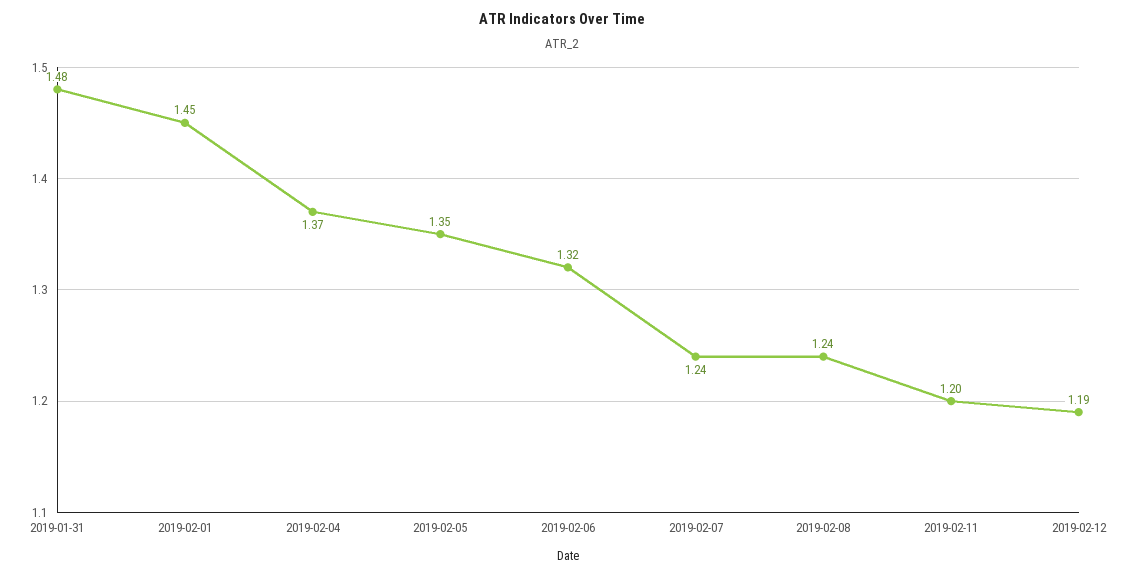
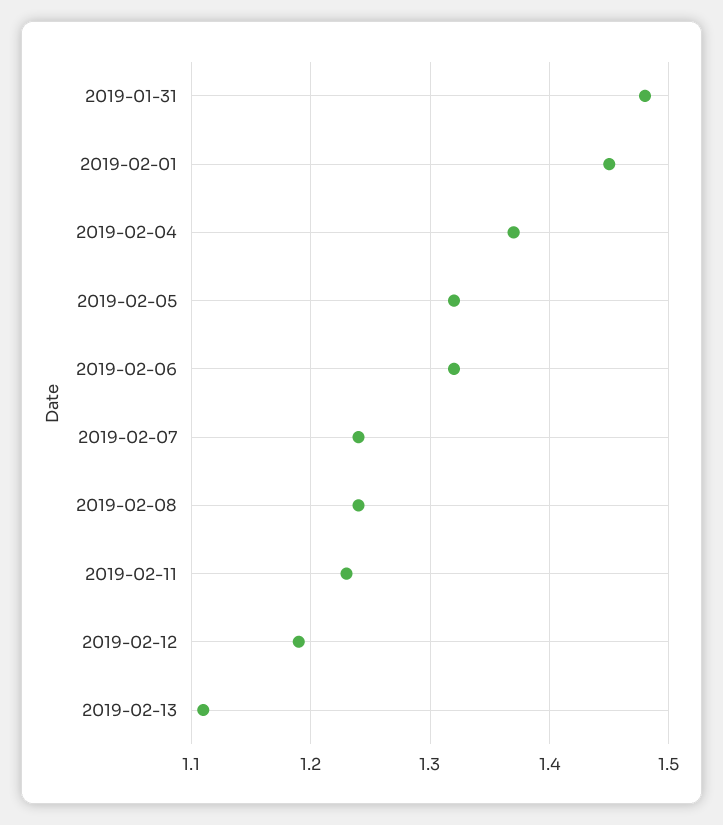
2019-02-05: 1.35 -> 1.32
2019-02-11: 1.2 -> 1.23
2019-02-13: none -> 1.11

